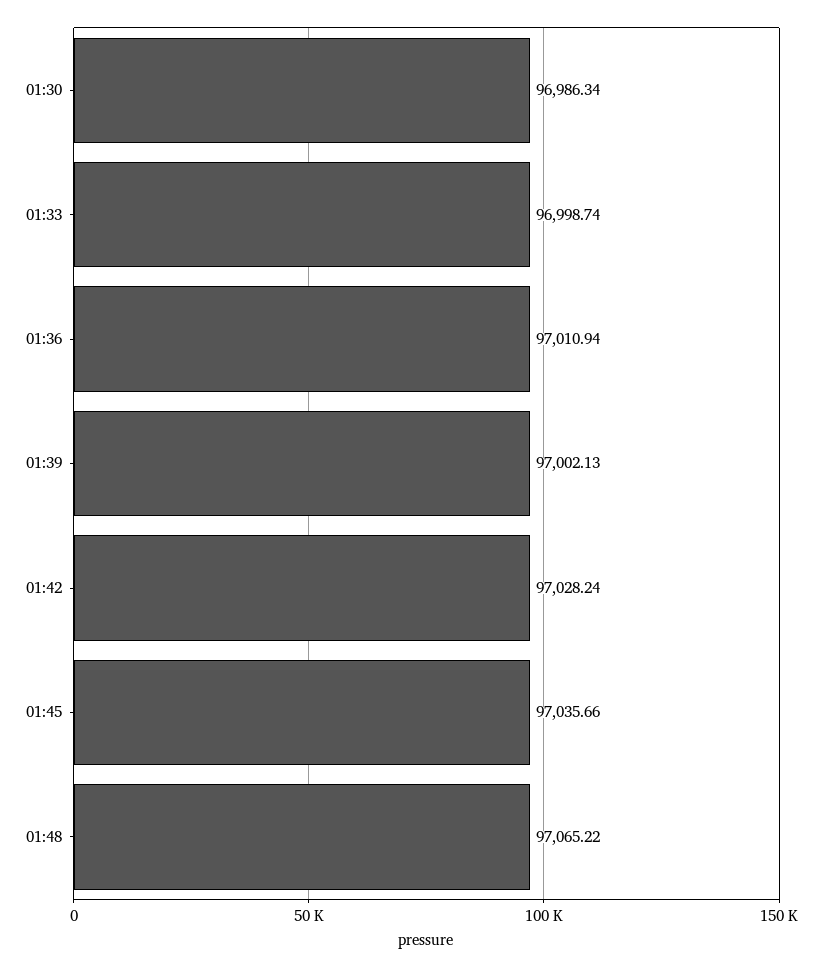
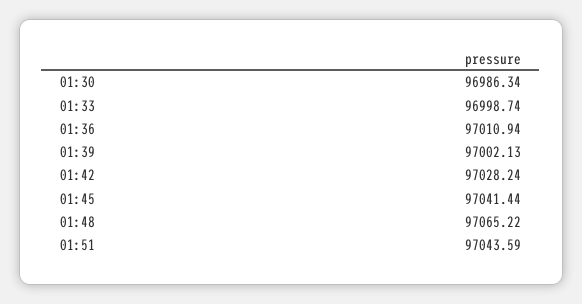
01:45: 97035.66 -> 97041.44
01:51: none -> 97043.59

